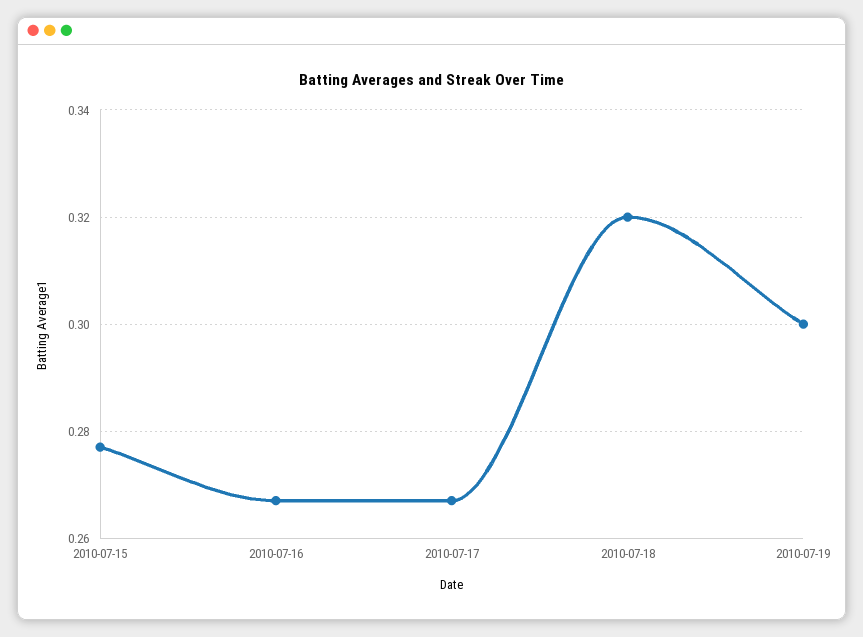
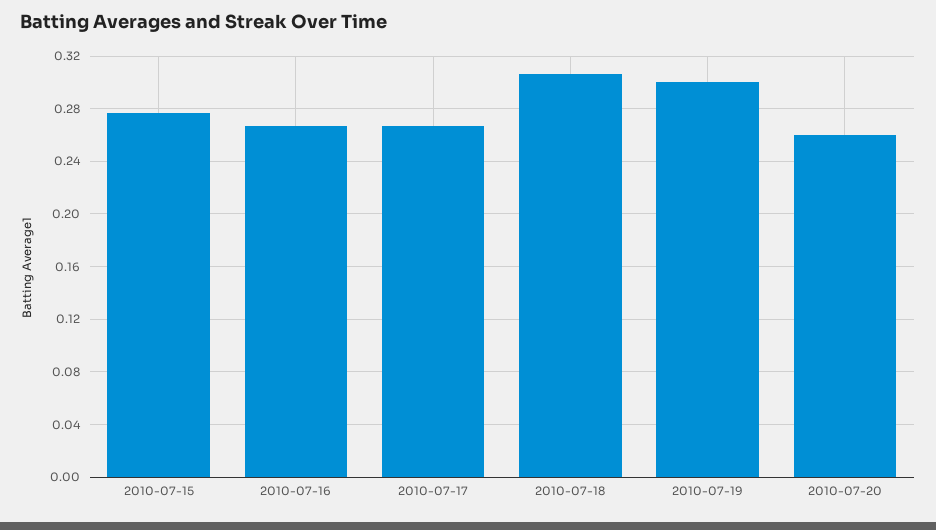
2010-07-18: 0.32 -> 0.305
2010-07-20: none -> 0.26

